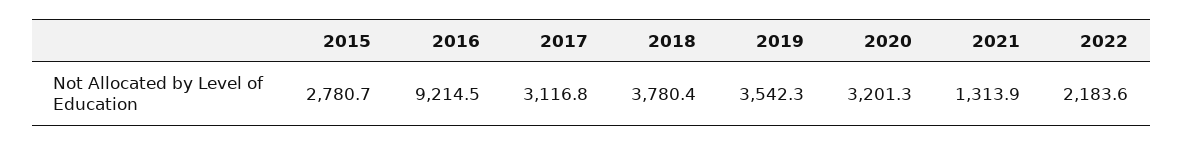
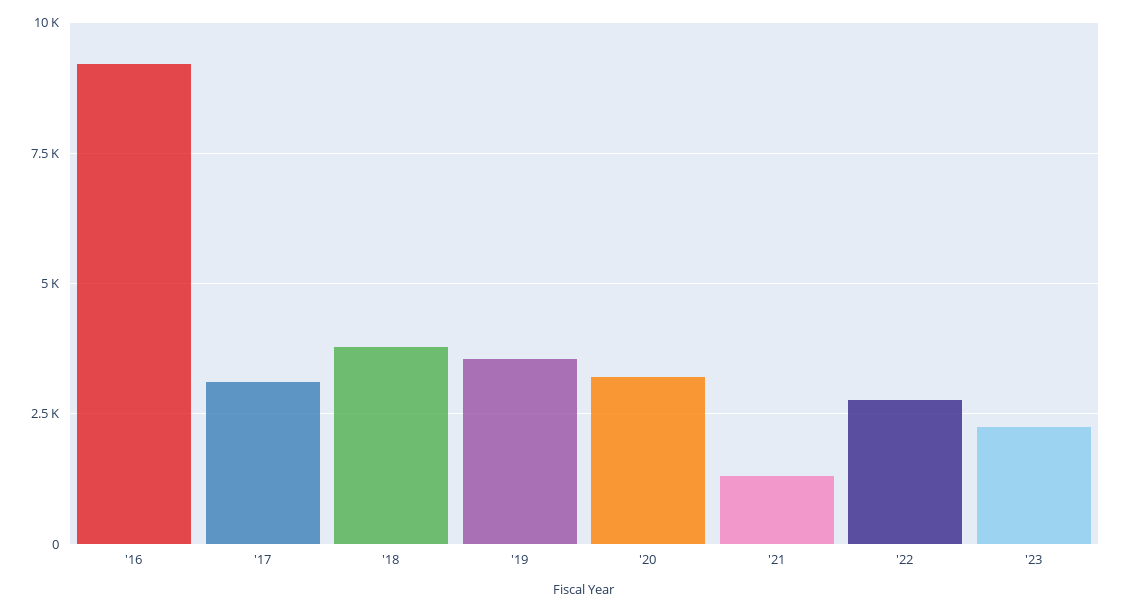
2015: 2780.7 -> none
2022: 2183.6 -> 2750
'23: none -> 2250

